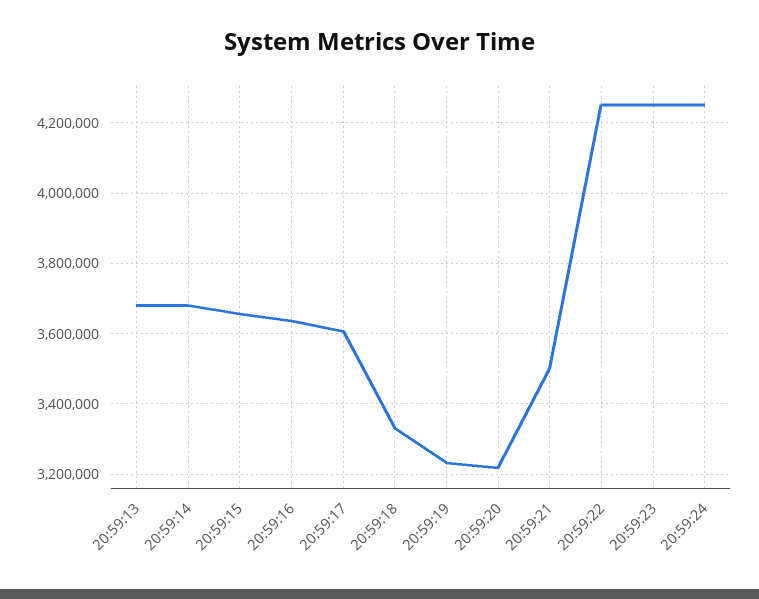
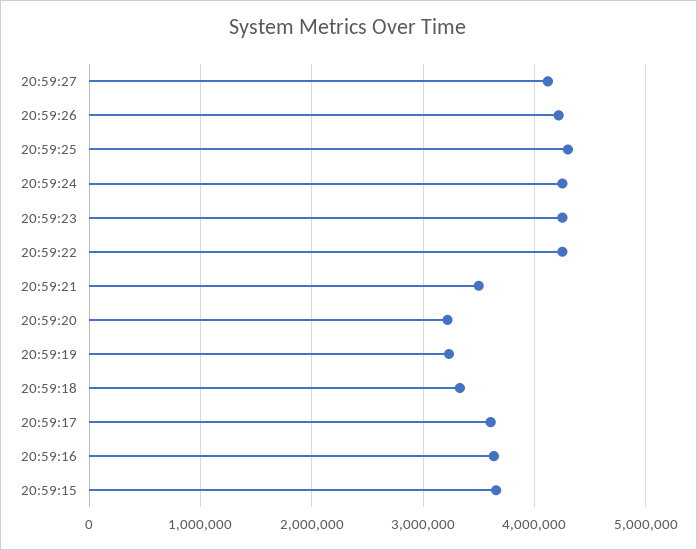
20:59:13: 3680000 -> none
20:59:14: 3680000 -> none
20:59:27: none -> 4100000
20:59:26: none -> 4200000
20:59:25: none -> 4300000

